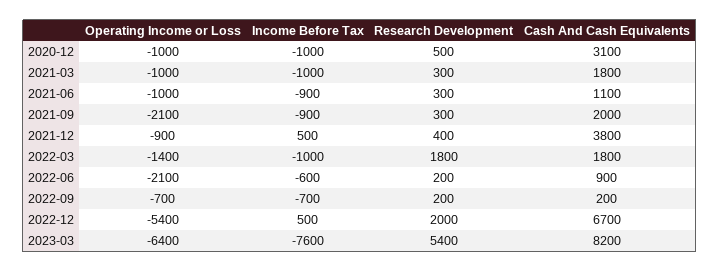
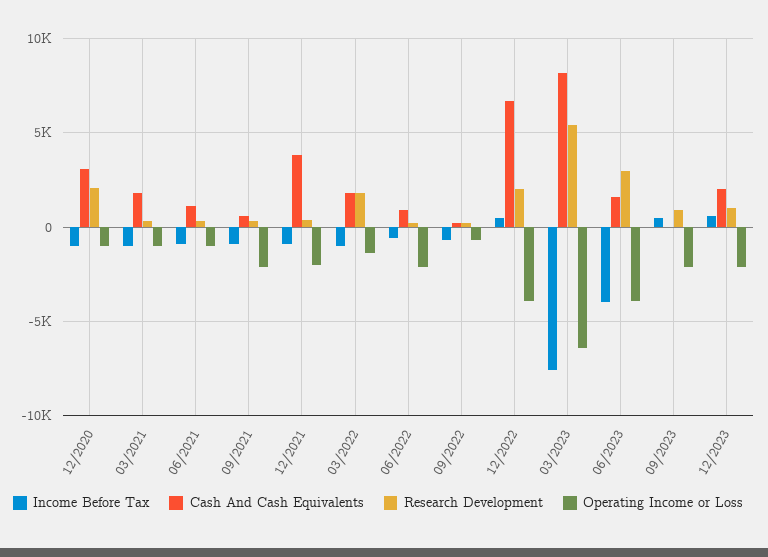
Research Development, 2020-12: 500 -> 2000
Cash And Cash Equivalents, 2021-09: 2000 -> 500
Operating Income or Loss, 2021-12: -900 -> -2000
Income Before Tax, 2021-12: 500 -> -1000
Operating Income or Loss, 2022-12: -5400 -> -4000
Income Before Tax, 06/2023: none -> -4000
Cash And Cash Equivalents, 06/2023: none -> 1500
Research Development, 06/2023: none -> 3000
Operating Income or Loss, 06/2023: none -> -4000
Income Before Tax, 09/2023: none -> 500
Cash And Cash Equivalents, 09/2023: none -> 0
Research Development, 09/2023: none -> 1000
Operating Income or Loss, 09/2023: none -> -2000
Income Before Tax, 12/2023: none -> 500
Cash And Cash Equivalents, 12/2023: none -> 2000
Research Development, 12/2023: none -> 1000
Operating Income or Loss, 12/2023: none -> -2000

